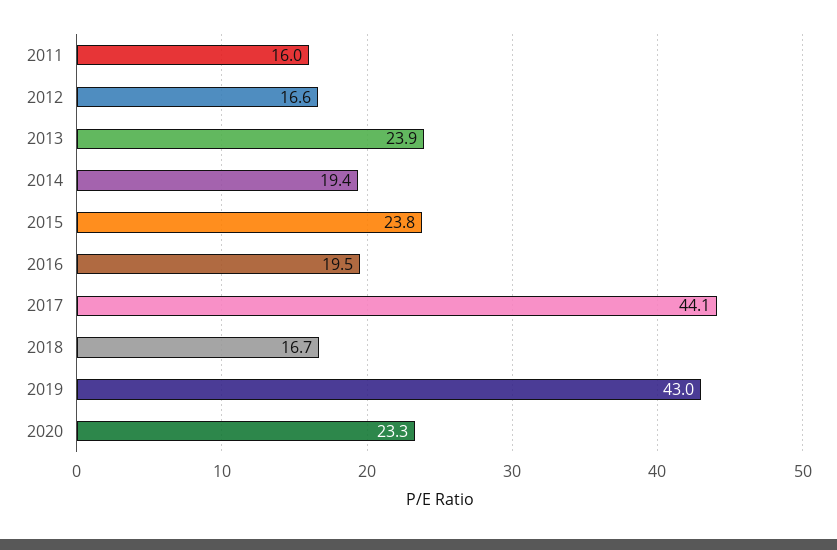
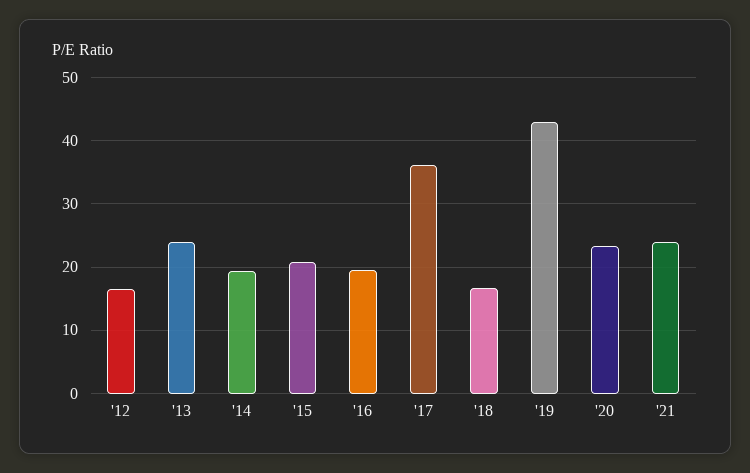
2011: 16 -> none
2015: 23.8 -> 21
2017: 44.1 -> 36
'21: none -> 24

